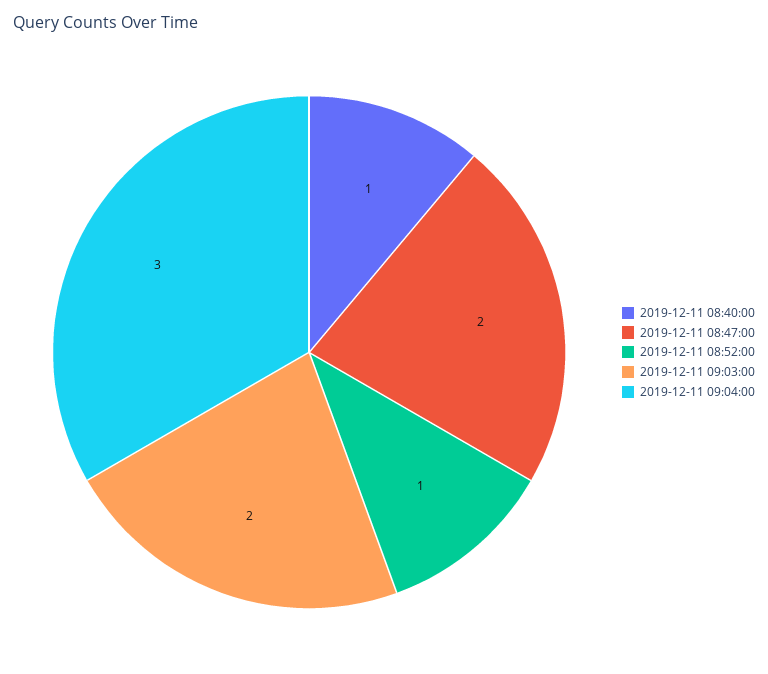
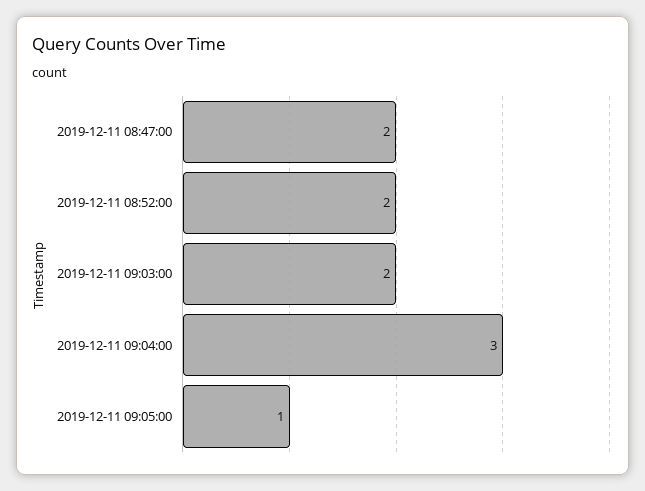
2019-12-11 08:40:00: 1 -> none
2019-12-11 08:52:00: 1 -> 2
2019-12-11 09:05:00: none -> 1

